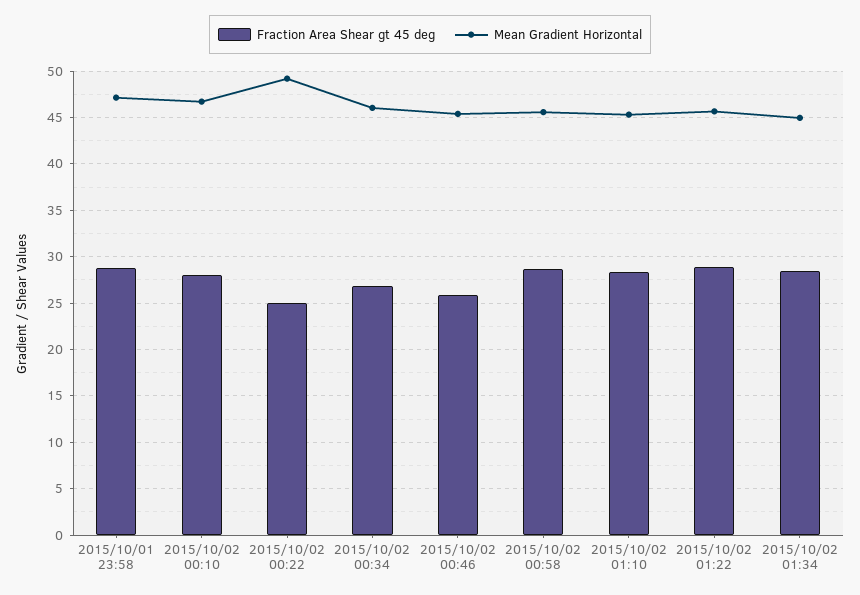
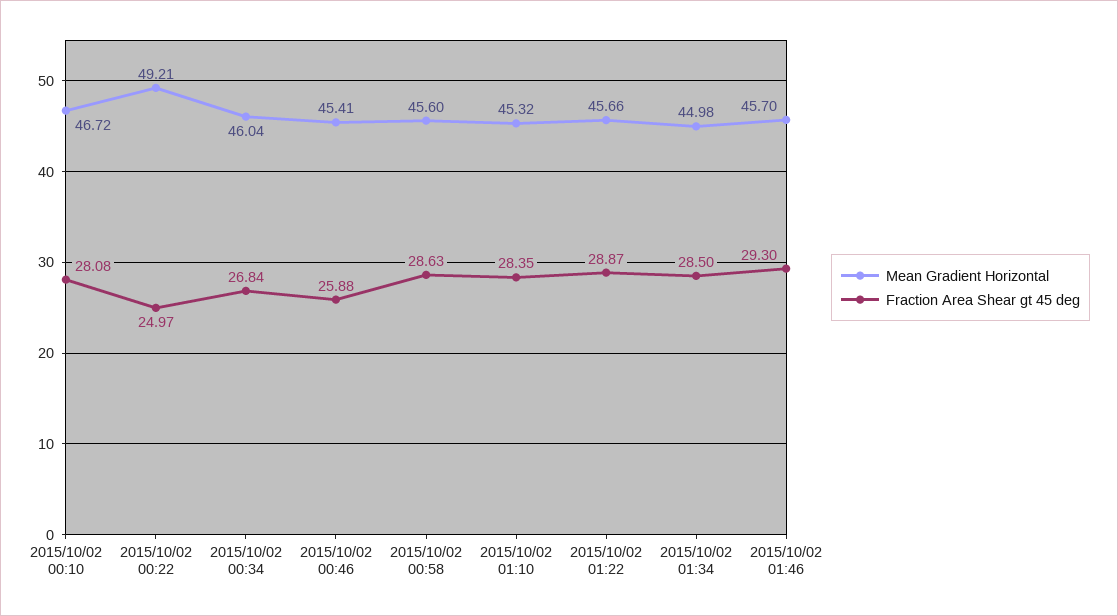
Fraction Area Shear gt 45 deg, 2015/10/01 23:58: 29 -> none
Mean Gradient Horizontal, 2015/10/01 23:58: 47 -> none
Mean Gradient Horizontal, 2015/10/02 01:46: none -> 45.7
Fraction Area Shear gt 45 deg, 2015/10/02 01:46: none -> 29.3

